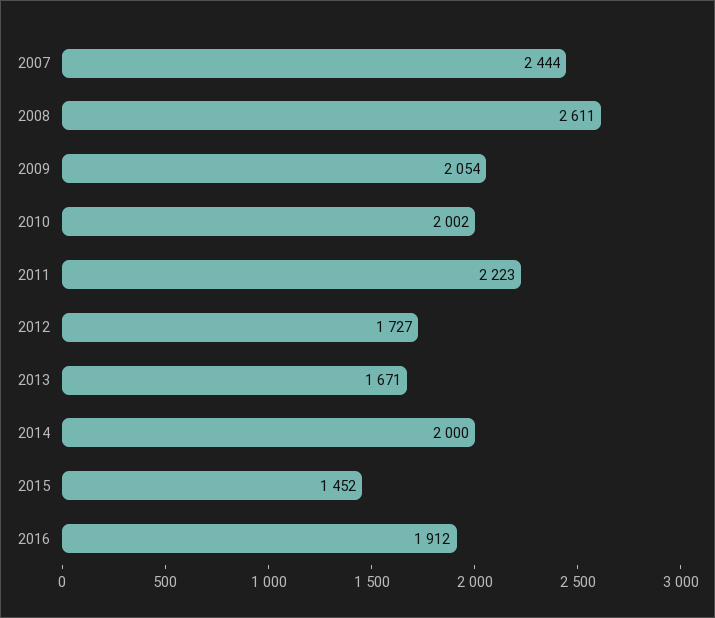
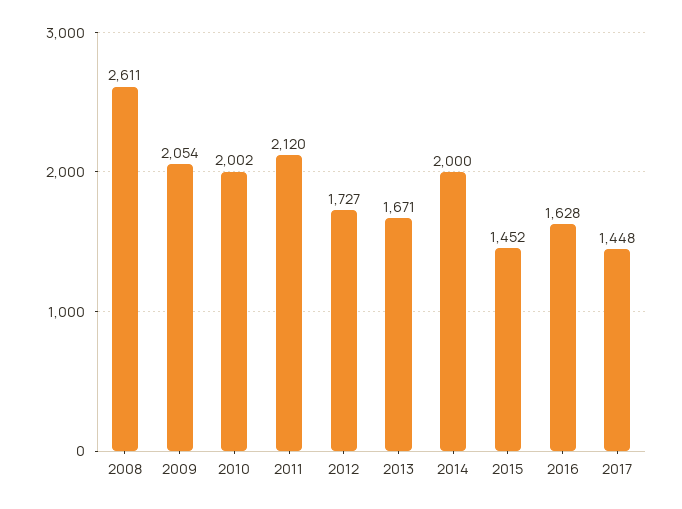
2007: 2444 -> none
2011: 2223 -> 2120
2016: 1912 -> 1628
2017: none -> 1448

